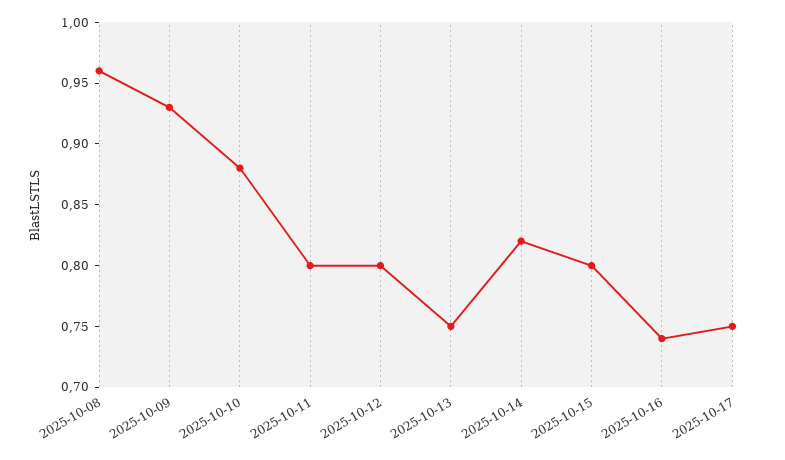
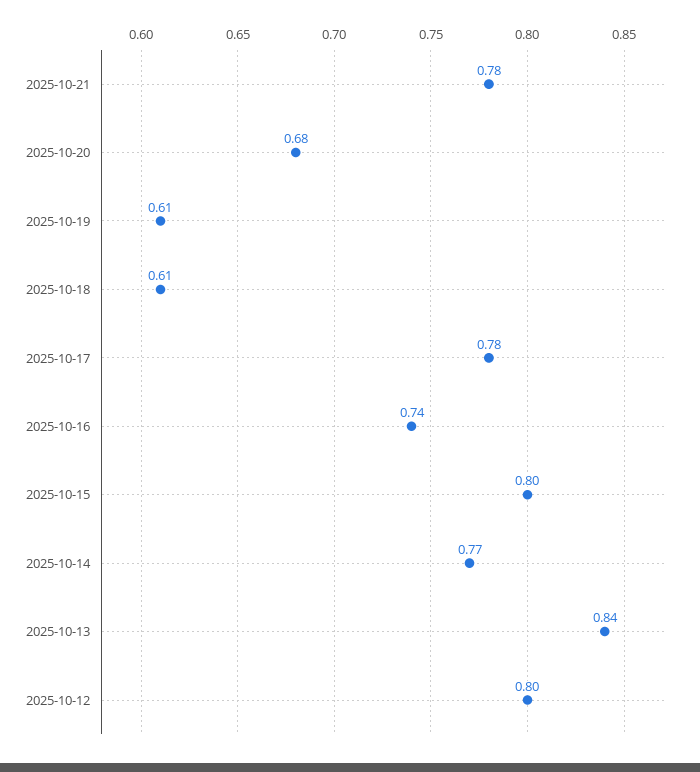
2025-10-08: 0.96 -> none
2025-10-09: 0.93 -> none
2025-10-10: 0.88 -> none
2025-10-11: 0.8 -> none
2025-10-13: 0.75 -> 0.84
2025-10-14: 0.82 -> 0.77
2025-10-17: 0.75 -> 0.78
2025-10-21: none -> 0.78
2025-10-20: none -> 0.68
2025-10-19: none -> 0.61
2025-10-18: none -> 0.61

